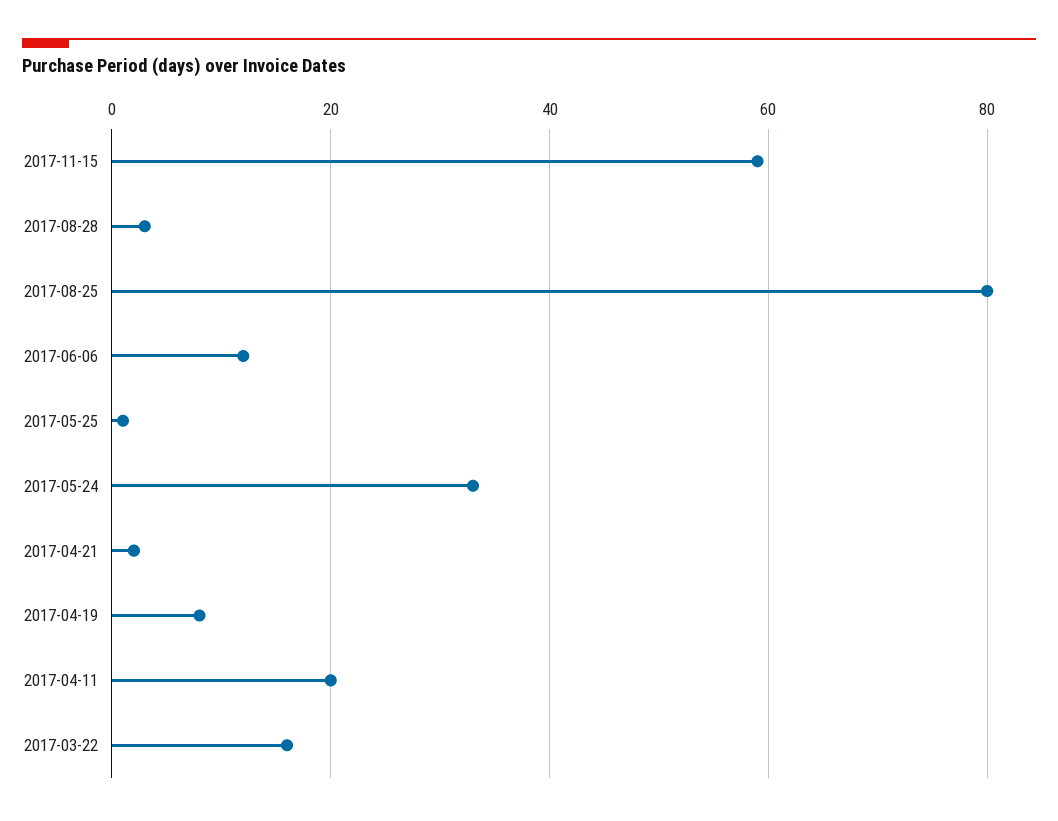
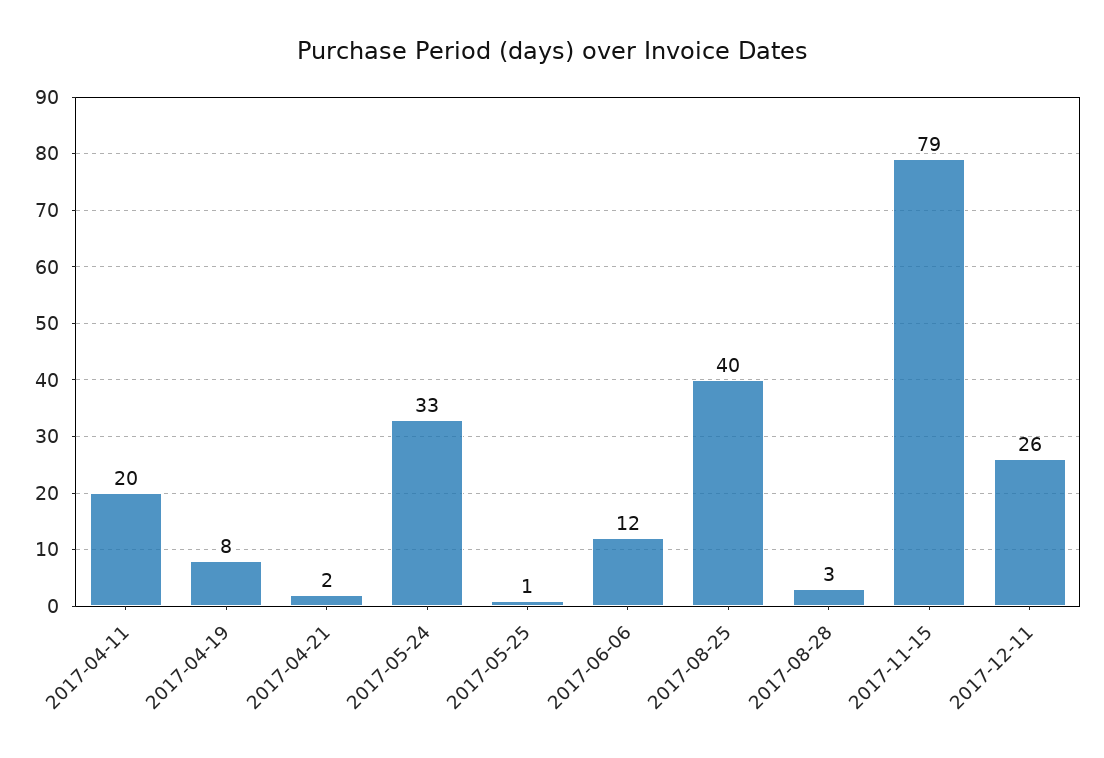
2017-11-15: 60 -> 79
2017-08-25: 80 -> 40
2017-03-22: 15 -> none
2017-12-11: none -> 26

